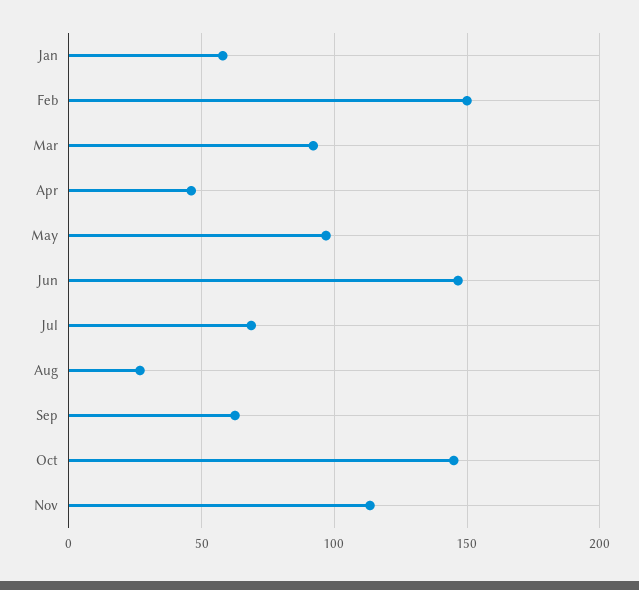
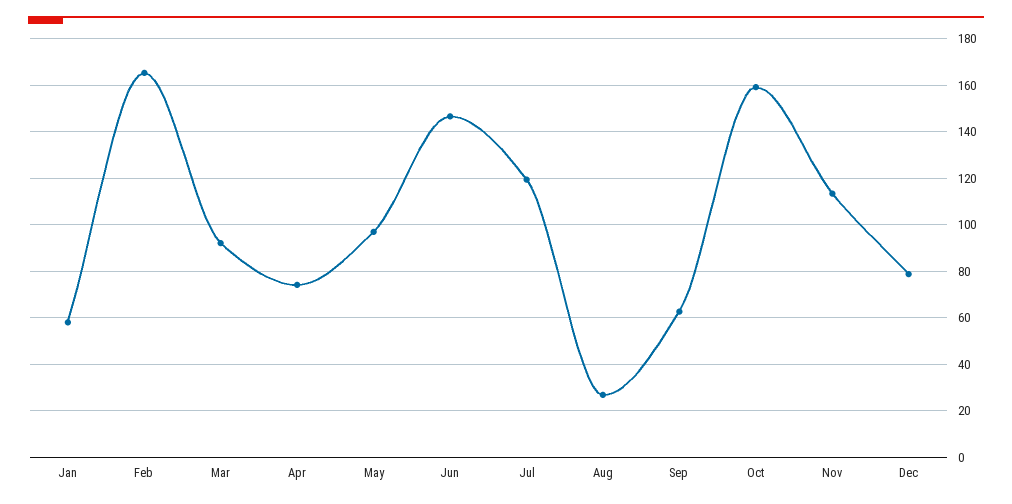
Feb: 150 -> 165
Apr: 45 -> 75
Jul: 70 -> 120
Oct: 145 -> 160
Dec: none -> 80

